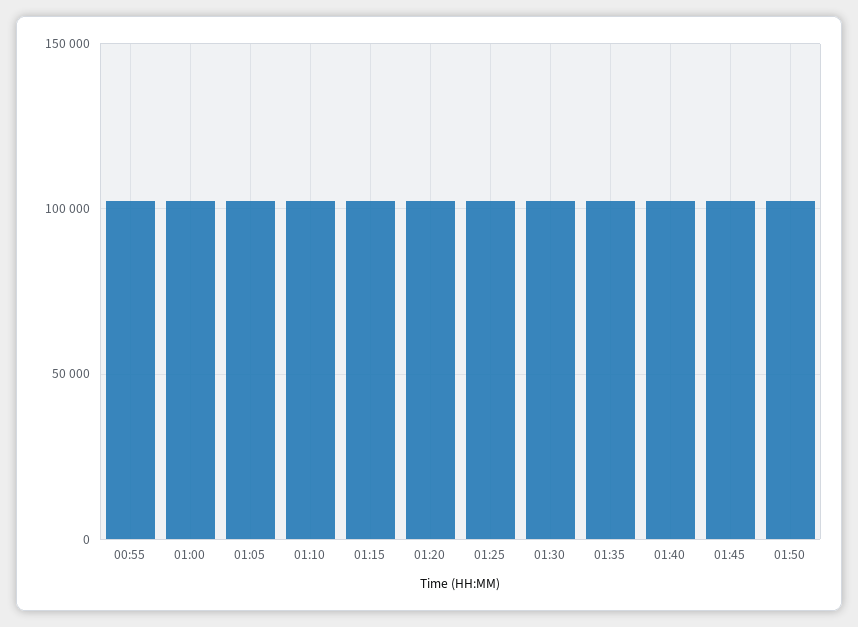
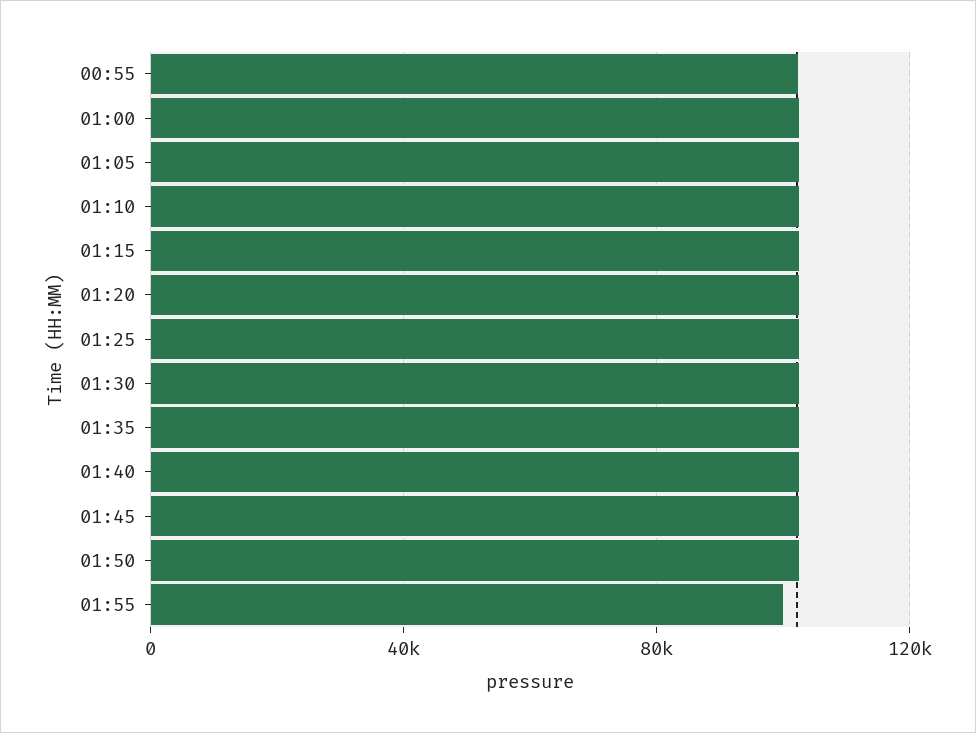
01:55: none -> 100000

